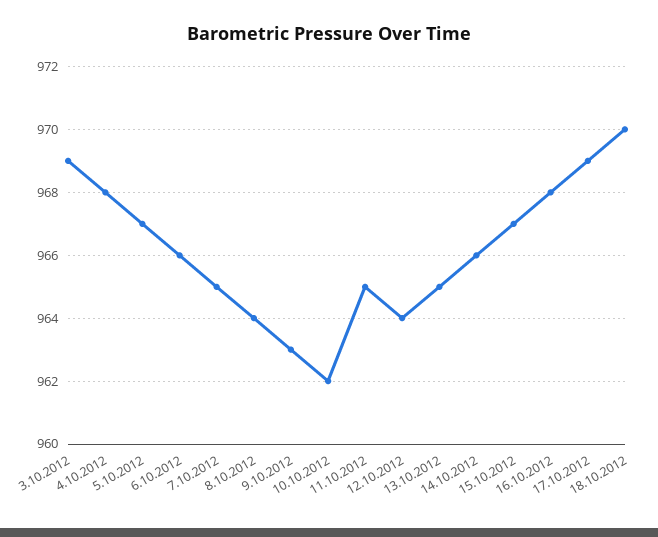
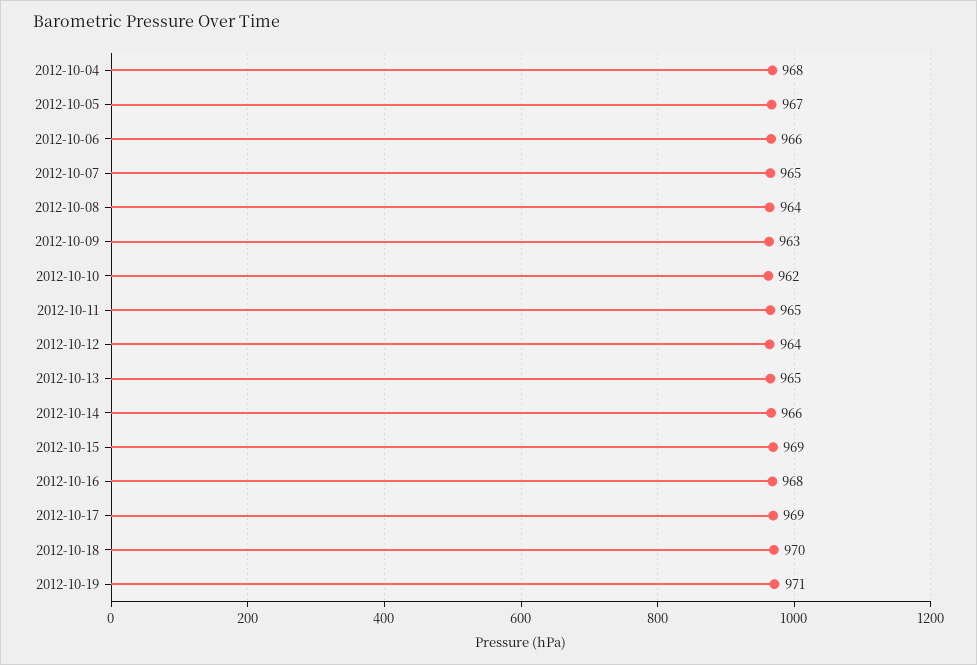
3.10.2012: 969 -> none
15.10.2012: 967 -> 969
2012-10-19: none -> 971

